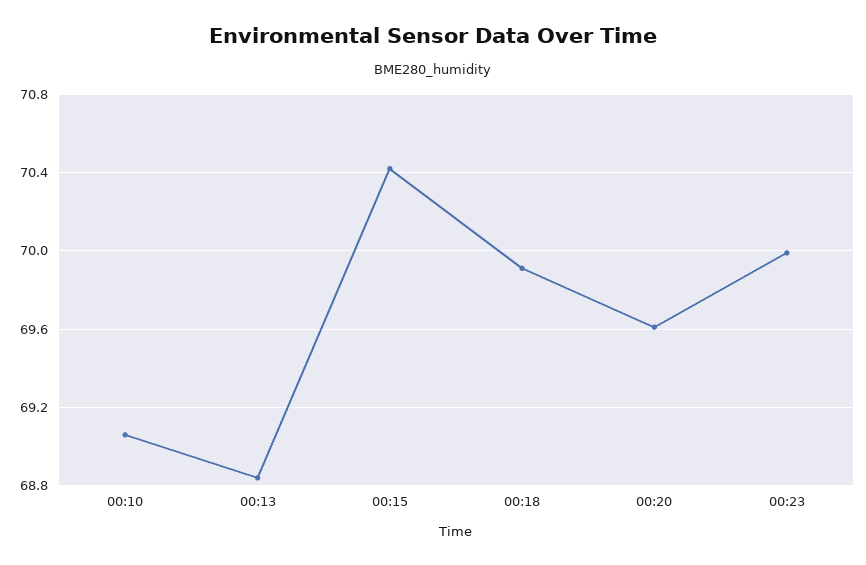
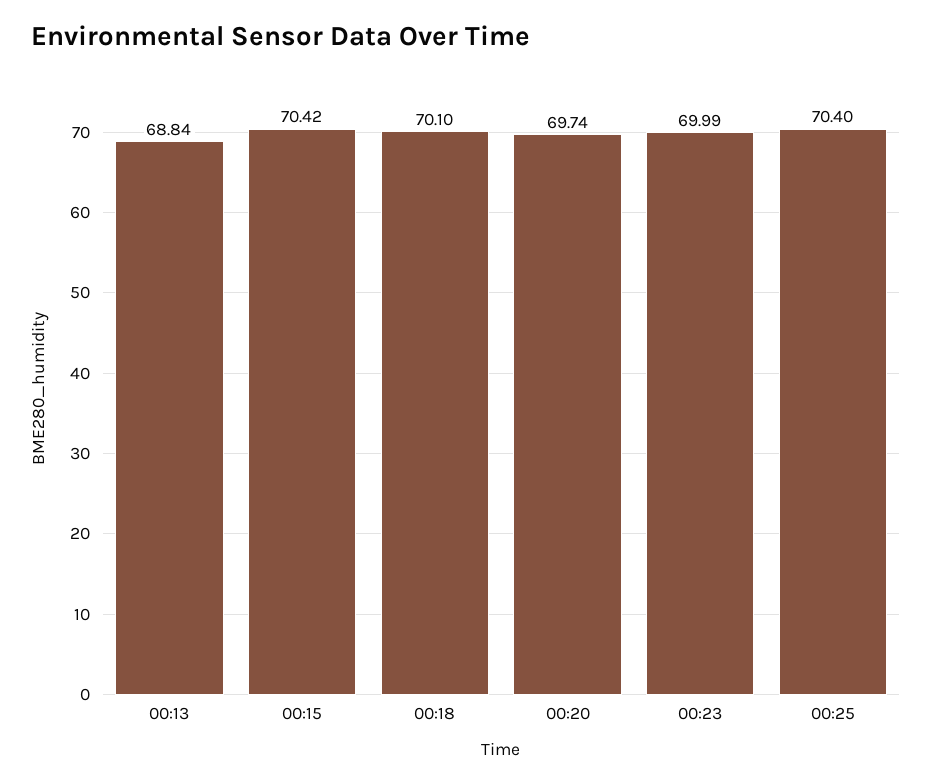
00:10: 69.05 -> none
00:18: 69.9 -> 70.1
00:20: 69.6 -> 69.74
00:25: none -> 70.4

